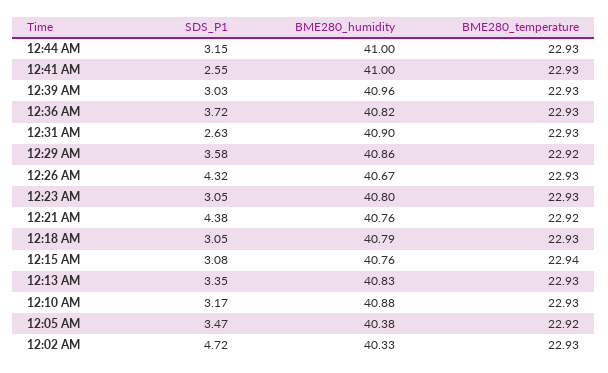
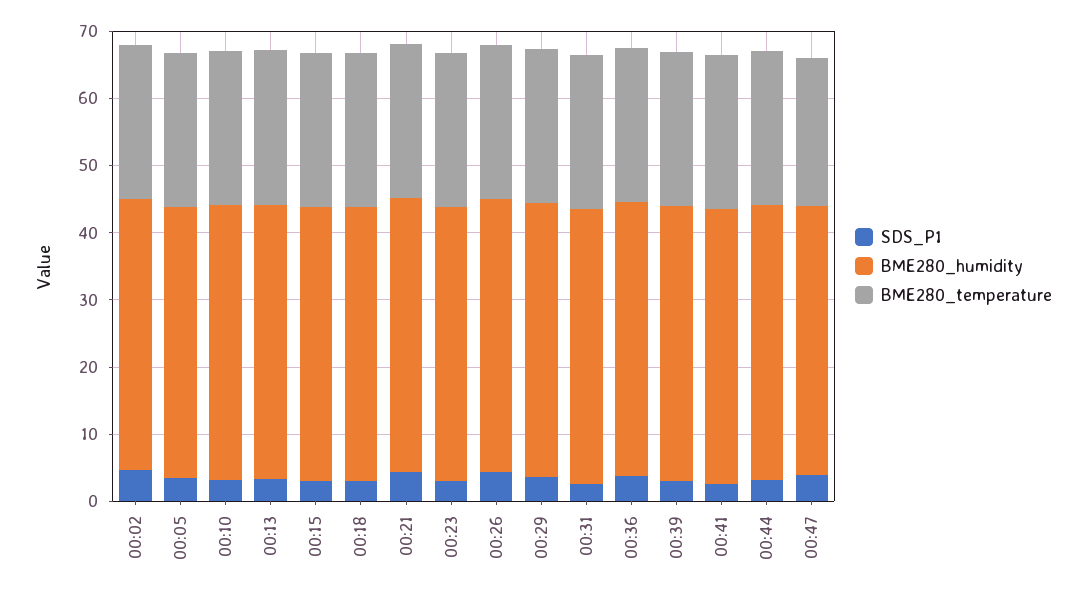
SDS_P1, 00:47: none -> 4
BME280_humidity, 00:47: none -> 40
BME280_temperature, 00:47: none -> 22

